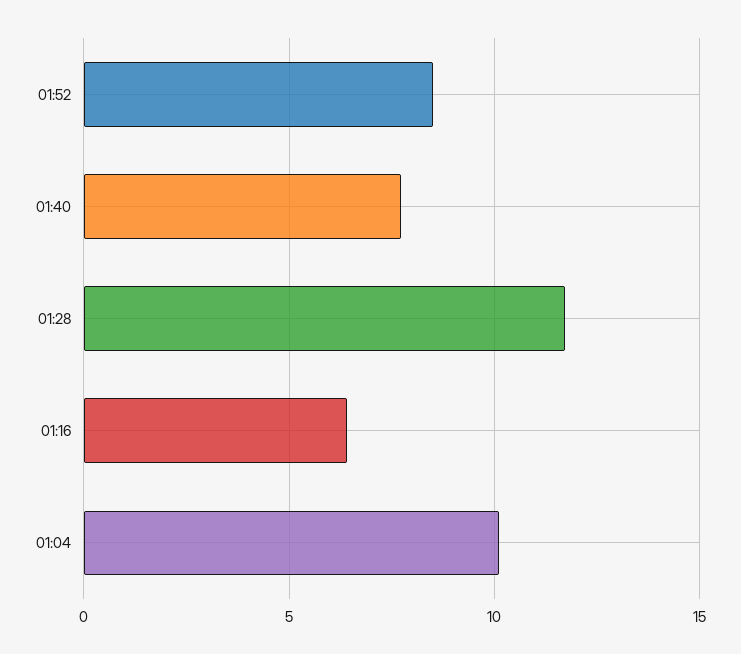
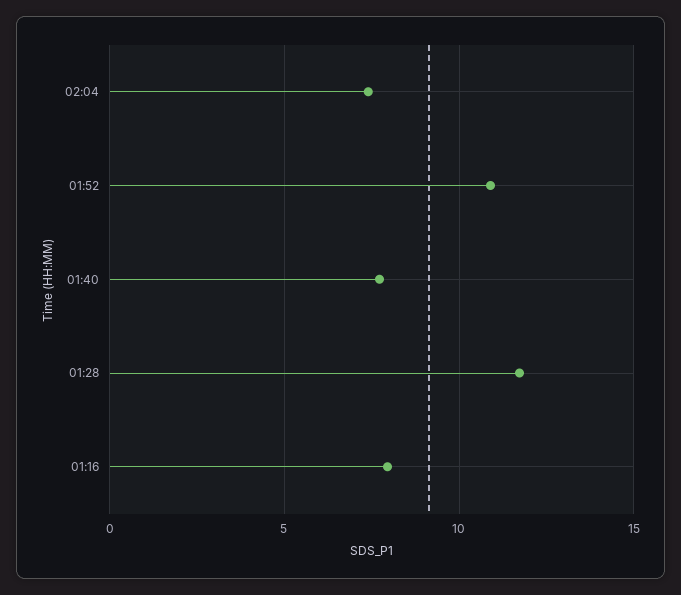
01:52: 8.5 -> 11
01:16: 6.5 -> 8
01:04: 10 -> none
02:04: none -> 7.5

